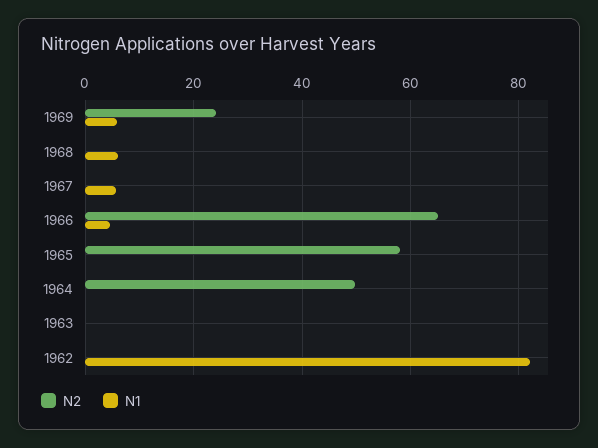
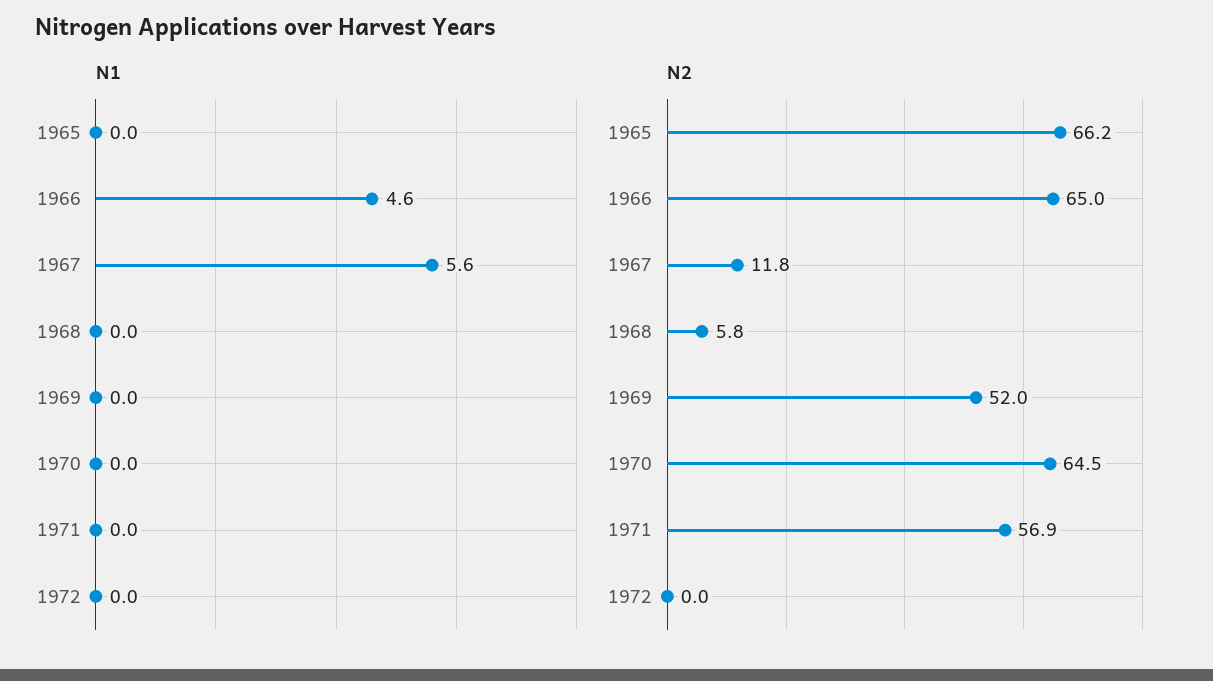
N2, 1969: 24 -> 52
N1, 1969: 6 -> 0
N2, 1968: 0 -> 5.8
N1, 1968: 6 -> 0
N2, 1967: 0 -> 11.8
N2, 1965: 58 -> 66.2
N2, 1964: 50 -> none
N1, 1964: 0 -> none
N2, 1963: 0 -> none
N1, 1963: 0 -> none
N2, 1962: 0 -> none
N1, 1962: 82 -> none
N1, 1970: none -> 0
N1, 1971: none -> 0
N1, 1972: none -> 0
N2, 1970: none -> 64.5
N2, 1971: none -> 56.9
N2, 1972: none -> 0

